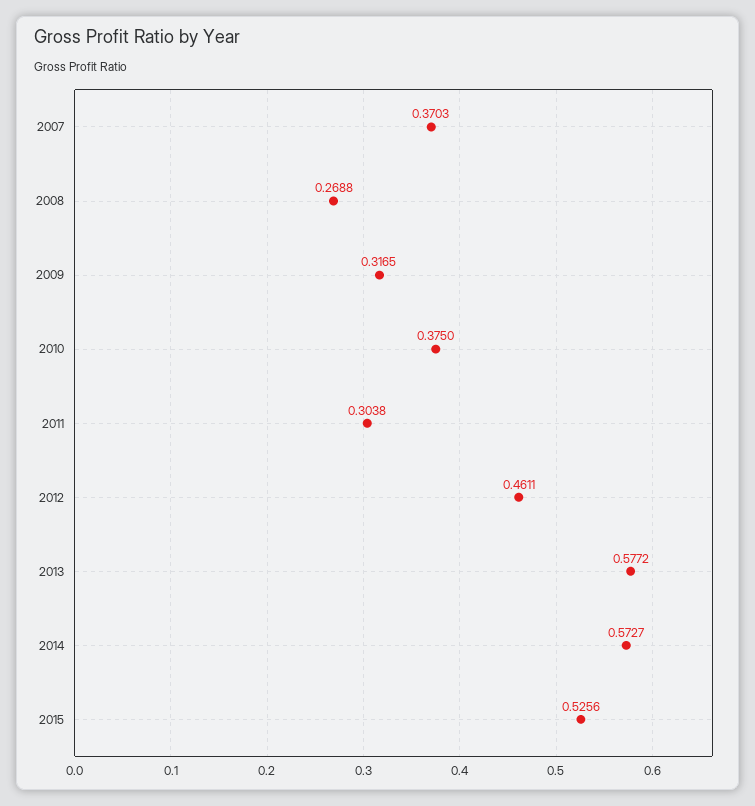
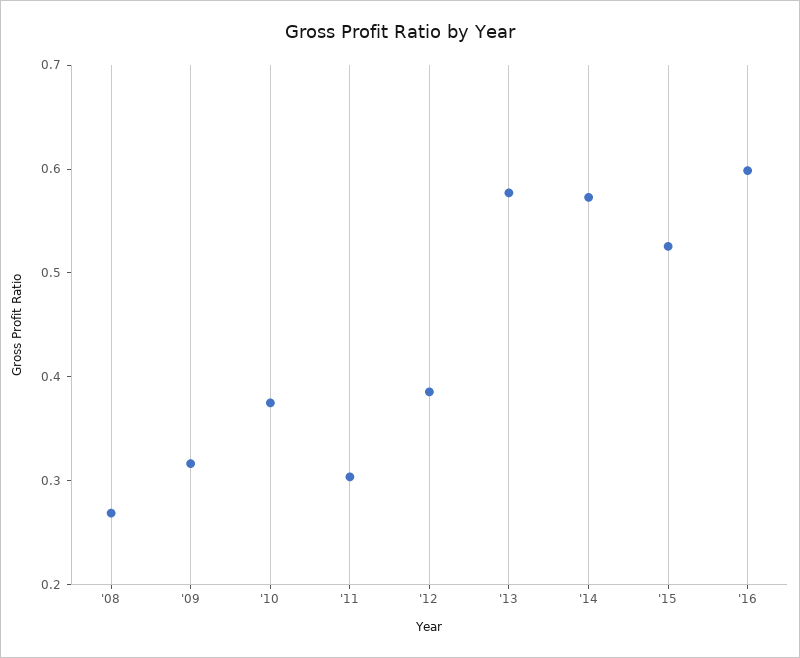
2007: 0.3703 -> none
2012: 0.4611 -> 0.38
'16: none -> 0.6

